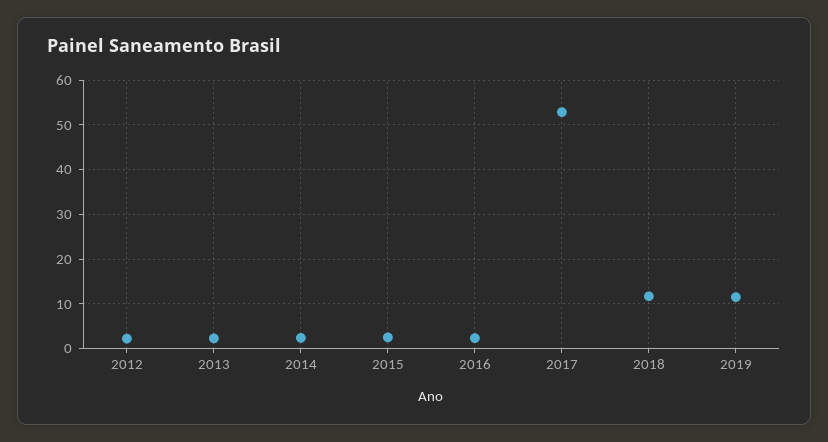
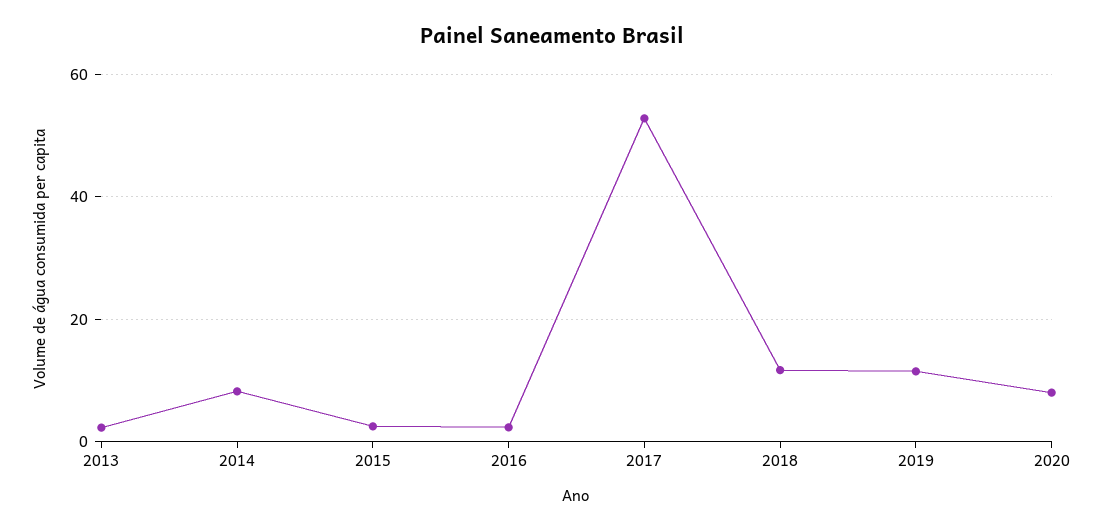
2012: 2 -> none
2014: 2 -> 8
2020: none -> 8

